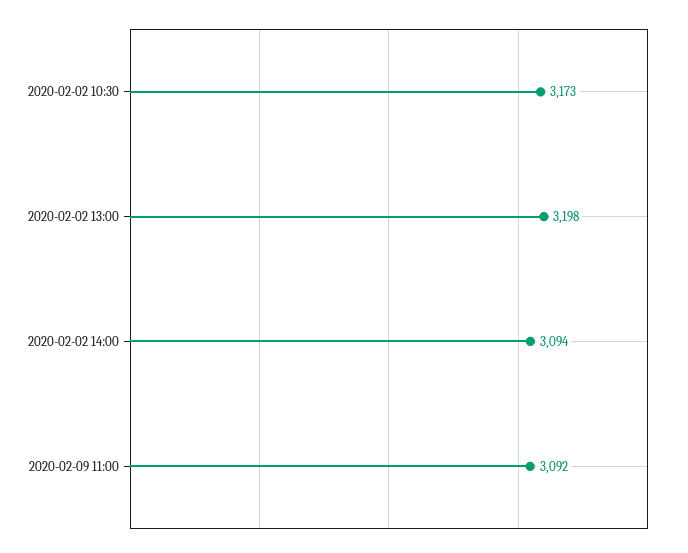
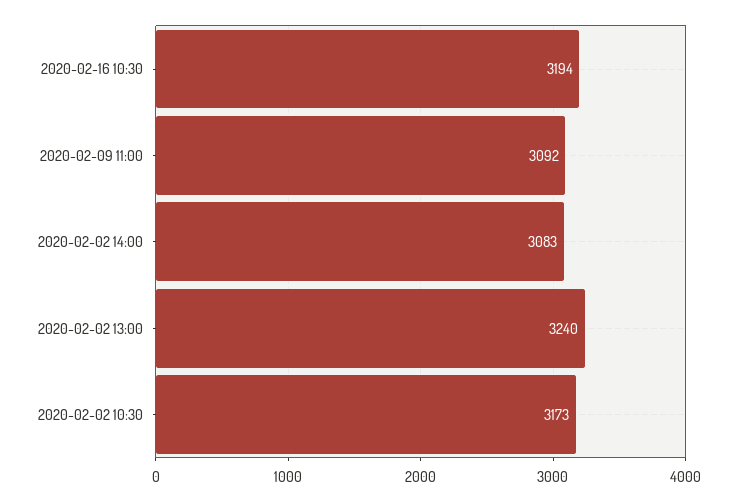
2020-02-02 13:00: 3198 -> 3240
2020-02-02 14:00: 3094 -> 3083
2020-02-16 10:30: none -> 3194

